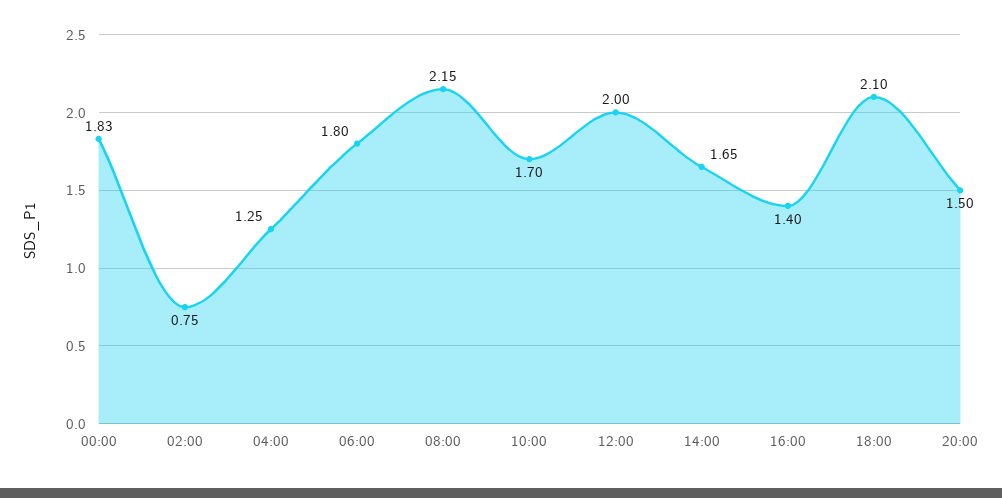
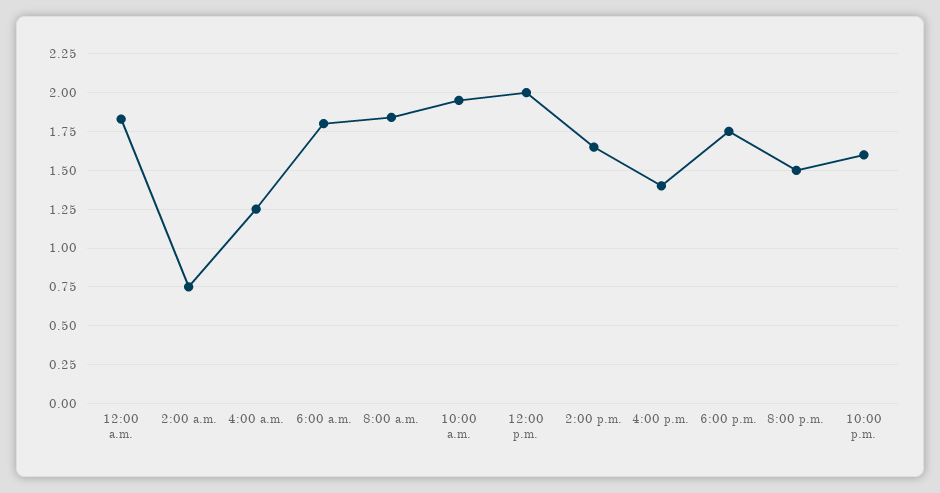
08:00: 2.15 -> 1.85
10:00: 1.7 -> 1.95
18:00: 2.1 -> 1.75
10:00 p.m.: none -> 1.6

